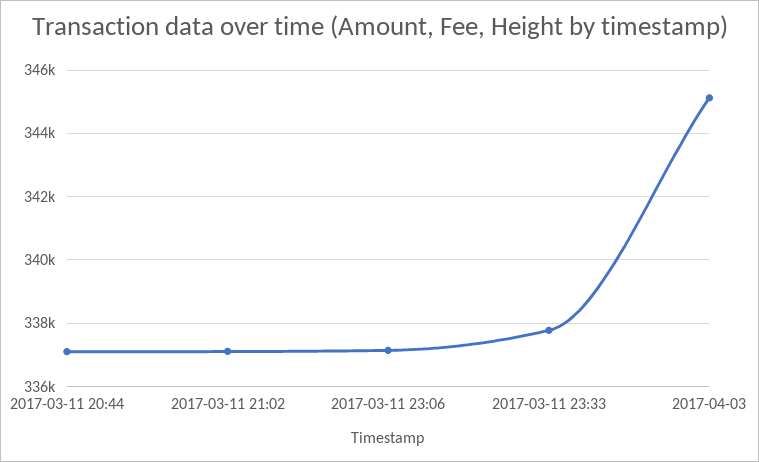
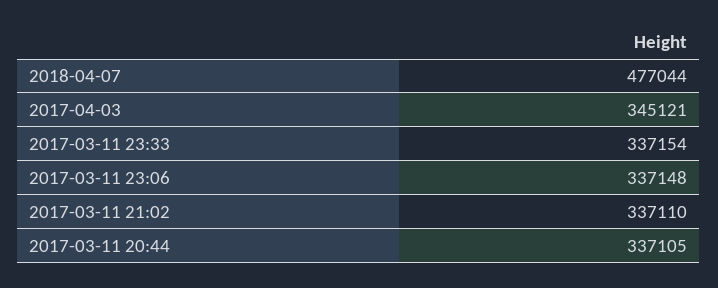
2017-03-11 23:33: 337800 -> 337154
2018-04-07: none -> 477044

